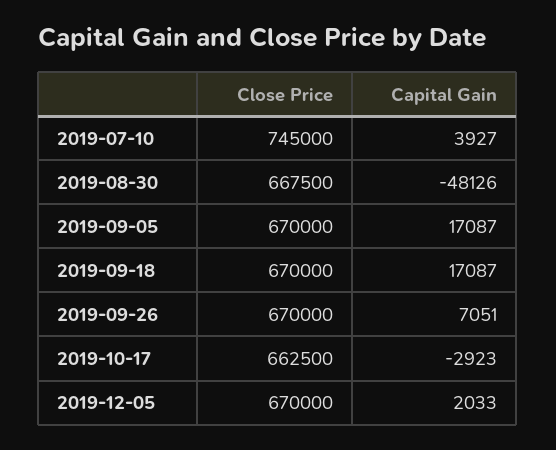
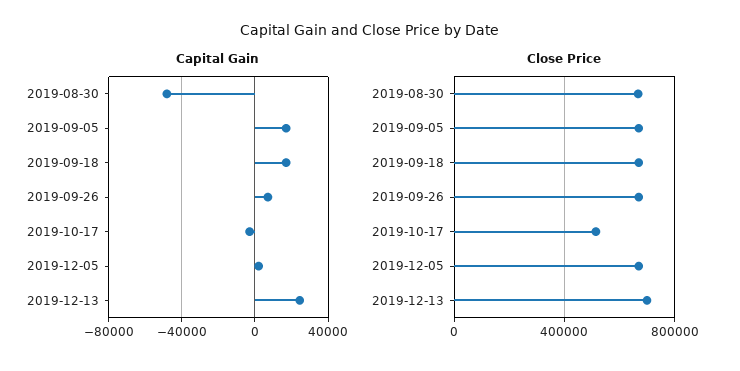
Close Price, 2019-07-10: 745000 -> none
Capital Gain, 2019-07-10: 3927 -> none
Close Price, 2019-10-17: 662500 -> 500000
Capital Gain, 2019-12-13: none -> 25000
Close Price, 2019-12-13: none -> 700000

